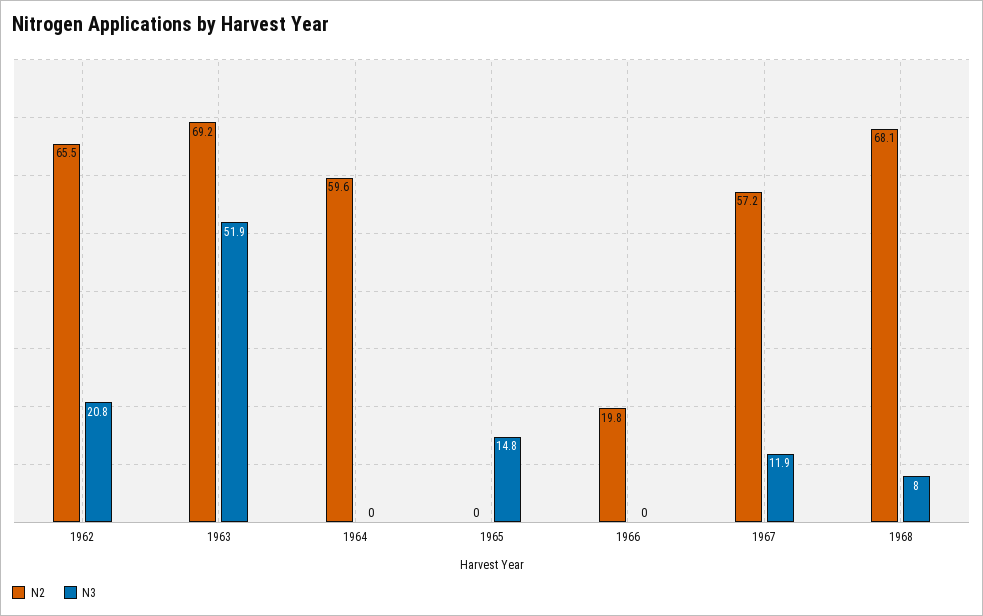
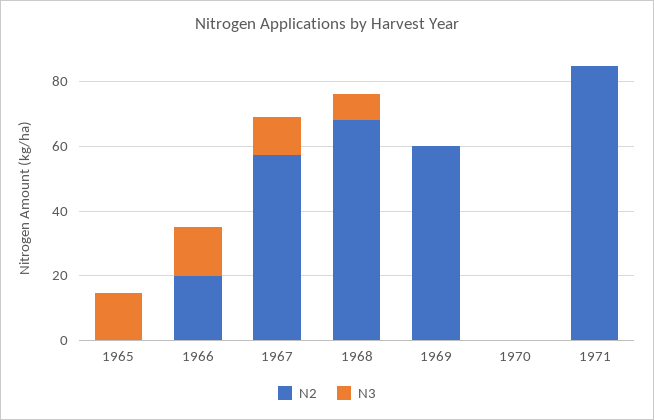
N2, 1962: 65.5 -> none
N3, 1962: 20.8 -> none
N2, 1963: 69.2 -> none
N3, 1963: 51.9 -> none
N2, 1964: 59.6 -> none
N3, 1964: 0 -> none
N3, 1966: 0 -> 15
N2, 1969: none -> 60
N3, 1969: none -> 0
N2, 1970: none -> 0
N3, 1970: none -> 0
N2, 1971: none -> 85
N3, 1971: none -> 0

